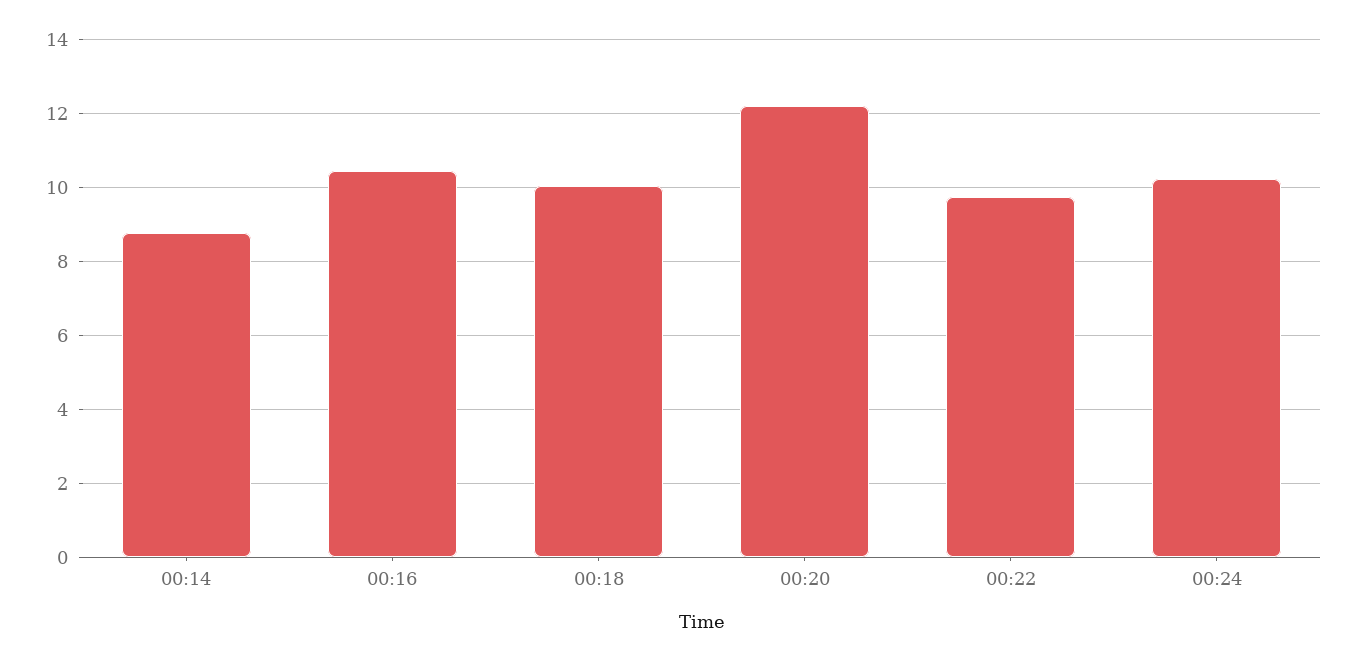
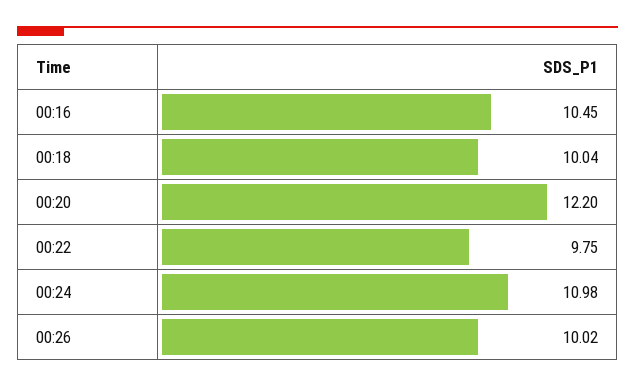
00:14: 8.8 -> none
00:24: 10.2 -> 10.98
00:26: none -> 10.02

